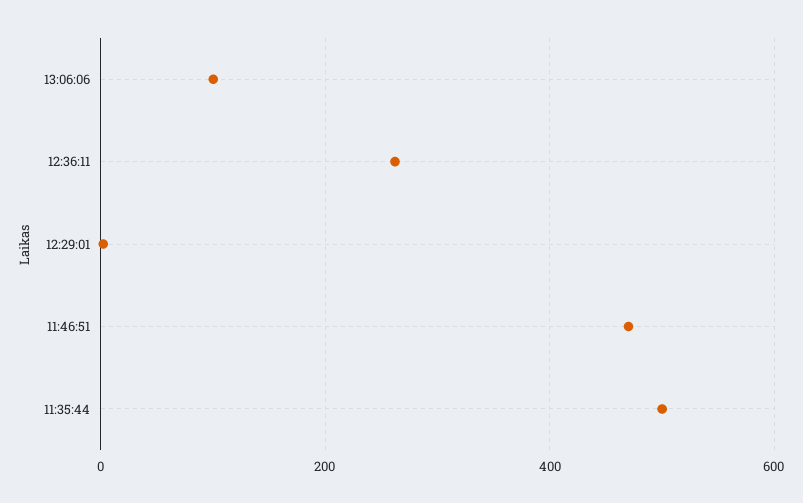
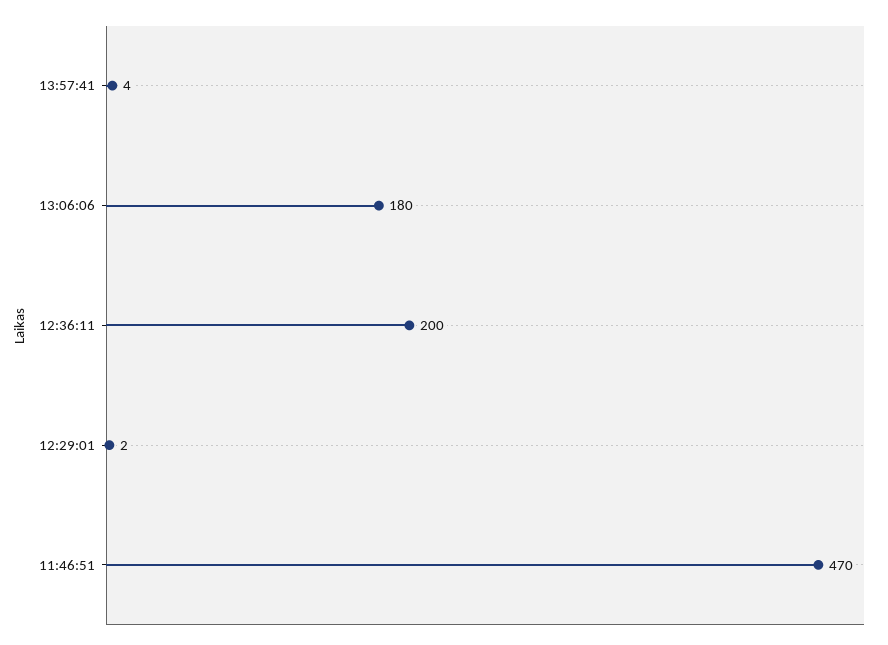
13:06:06: 100 -> 180
12:36:11: 260 -> 200
11:35:44: 500 -> none
13:57:41: none -> 4

